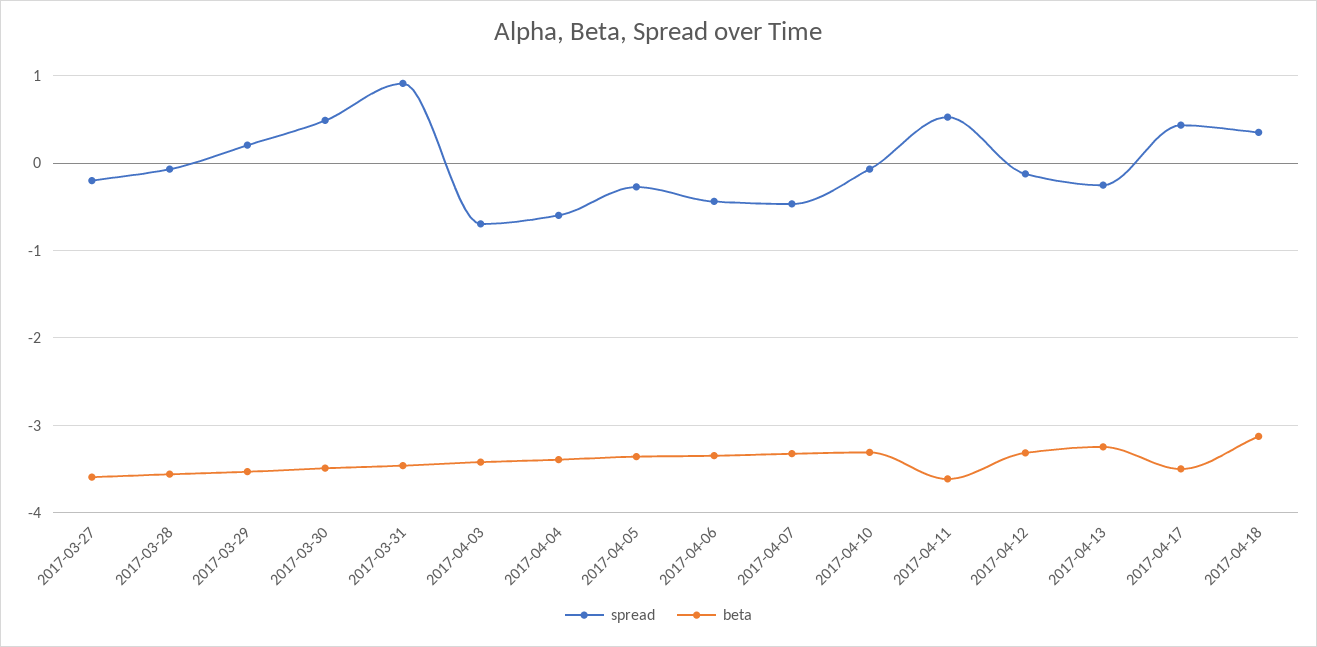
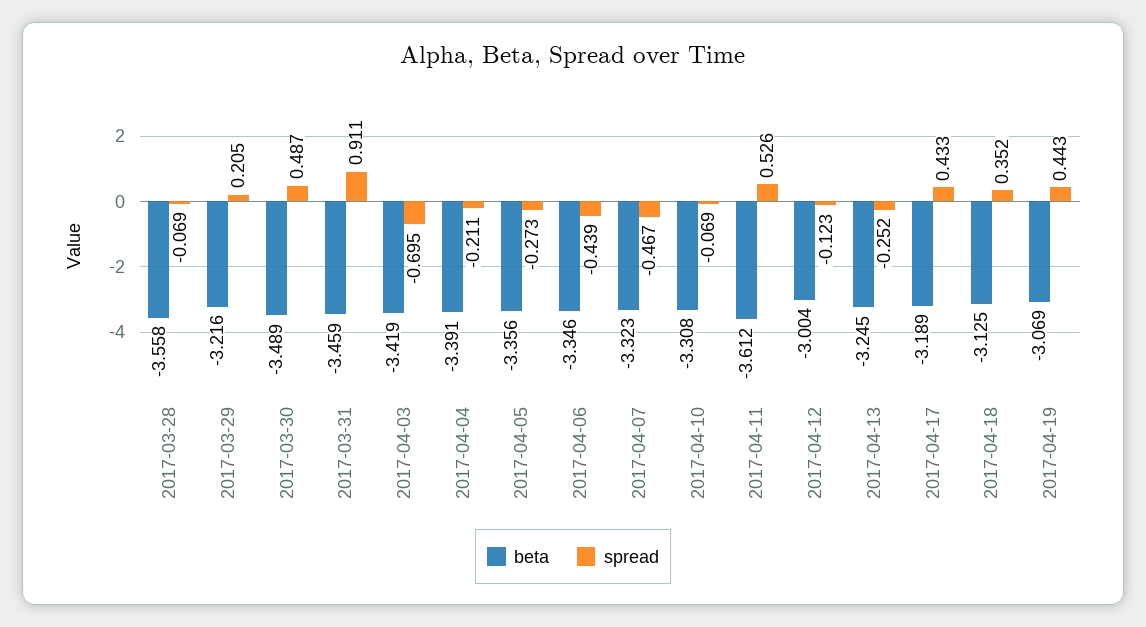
spread, 2017-03-27: -0.2 -> none
beta, 2017-03-27: -3.6 -> none
beta, 2017-03-29: -3.5 -> -3.216
spread, 2017-04-04: -0.6 -> -0.211
beta, 2017-04-12: -3.3 -> -3.004
beta, 2017-04-17: -3.5 -> -3.189
beta, 2017-04-19: none -> -3.069
spread, 2017-04-19: none -> 0.443

